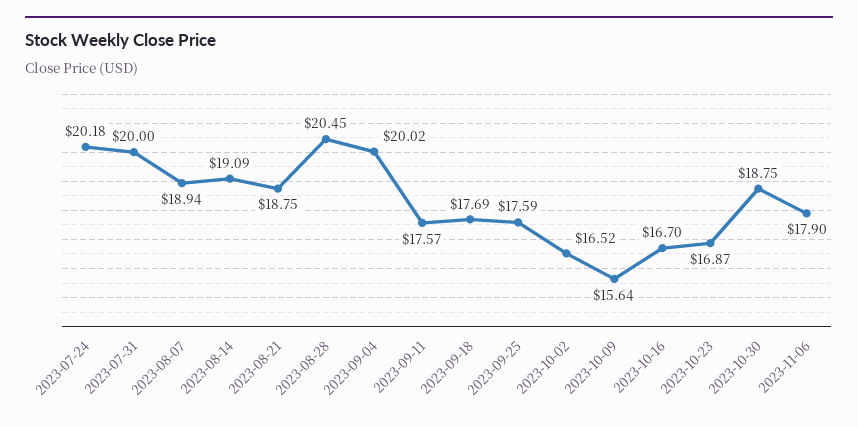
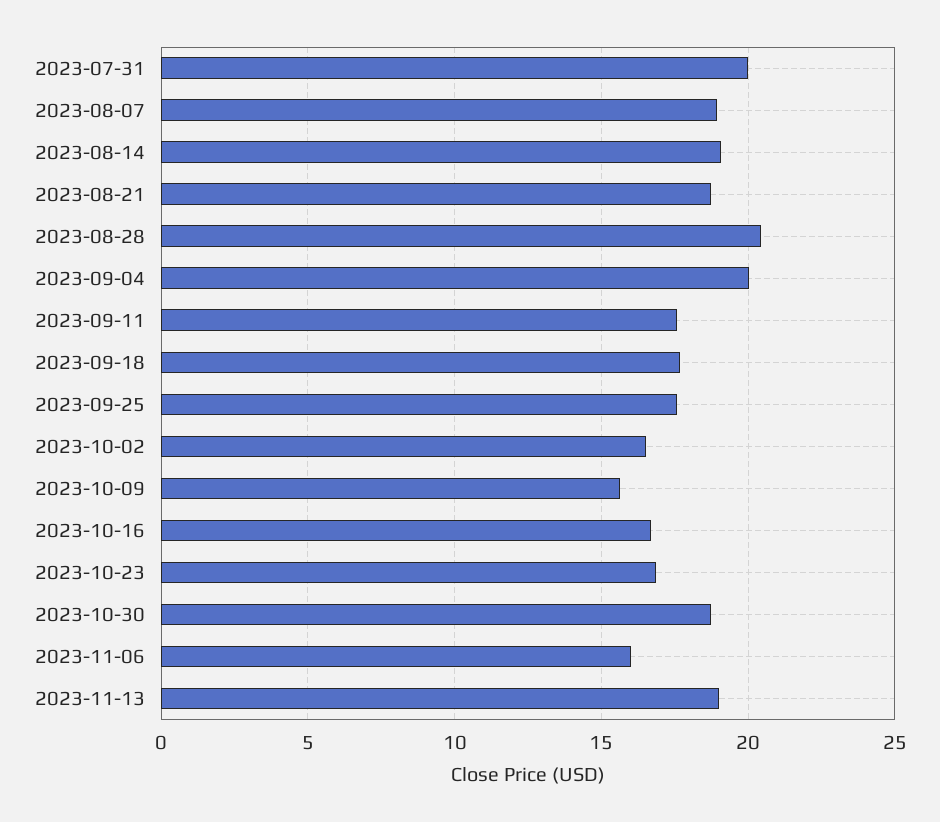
2023-07-24: 20.18 -> none
2023-11-06: 17.9 -> 16
2023-11-13: none -> 19

